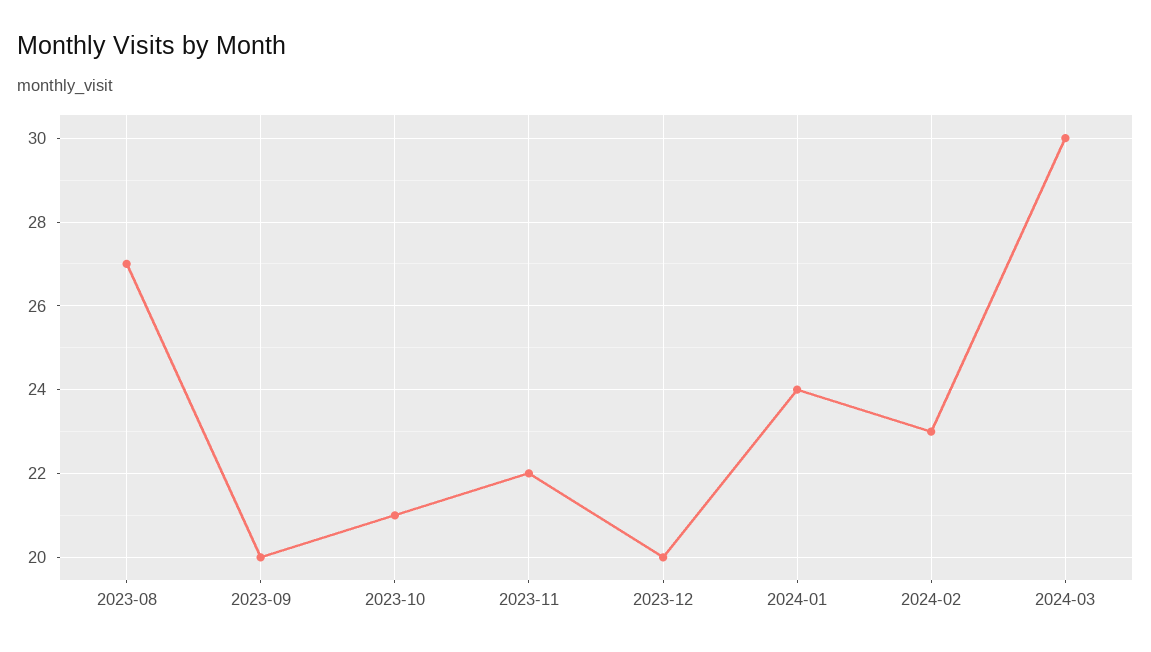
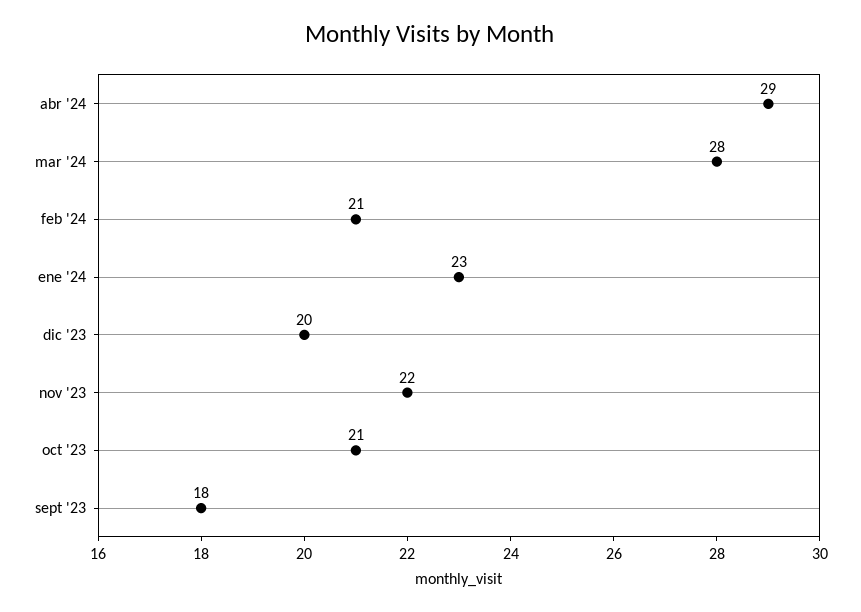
2023-08: 27 -> none
2023-09: 20 -> 18
2024-01: 24 -> 23
2024-02: 23 -> 21
2024-03: 30 -> 28
abr '24: none -> 29

